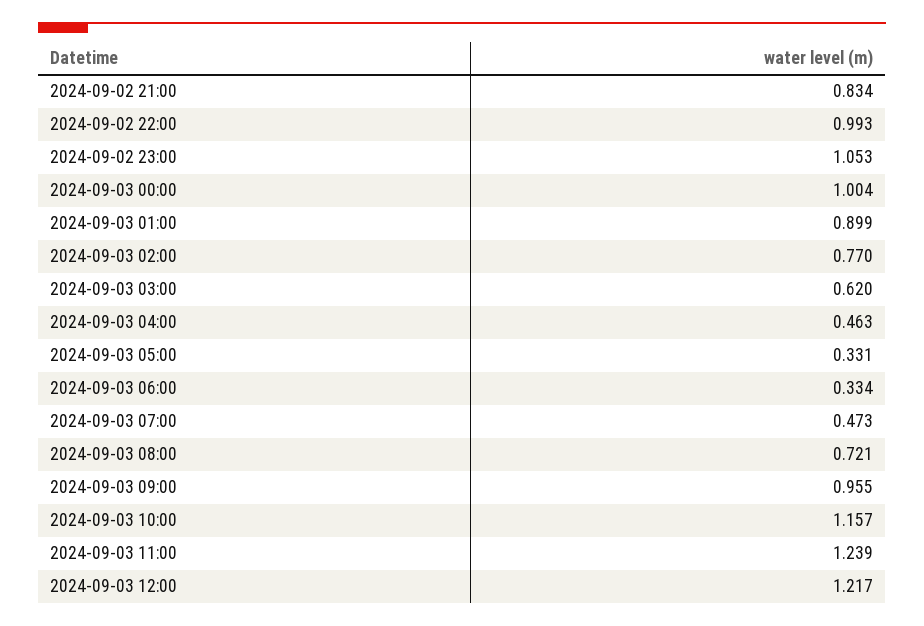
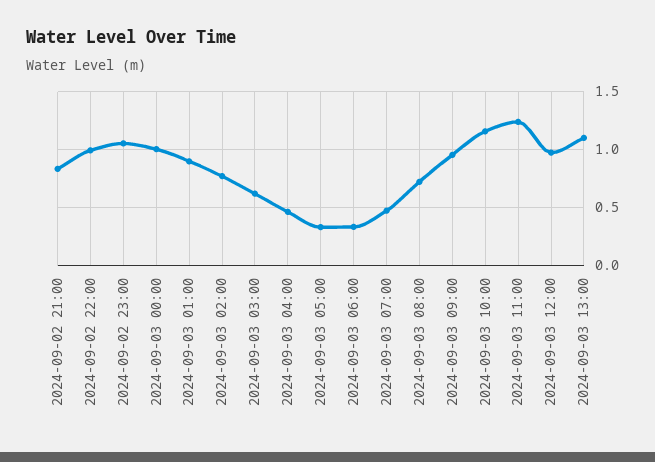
2024-09-03 12:00: 1.217 -> 1
2024-09-03 13:00: none -> 1.1

